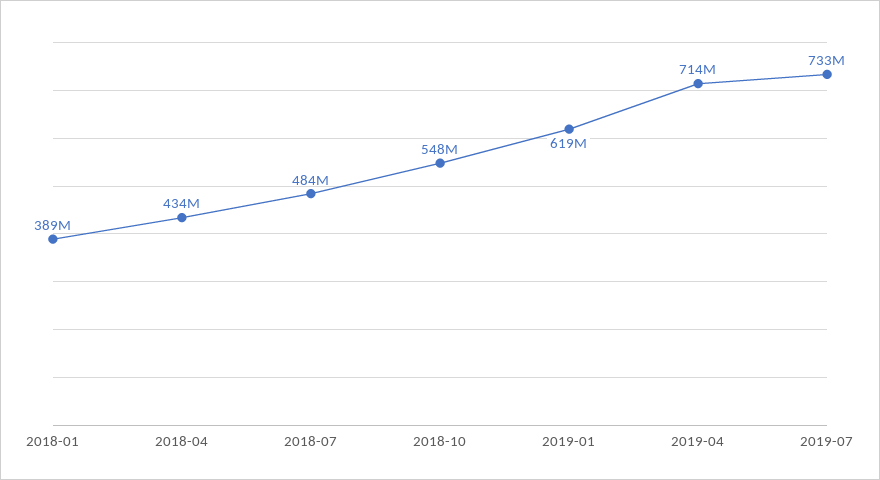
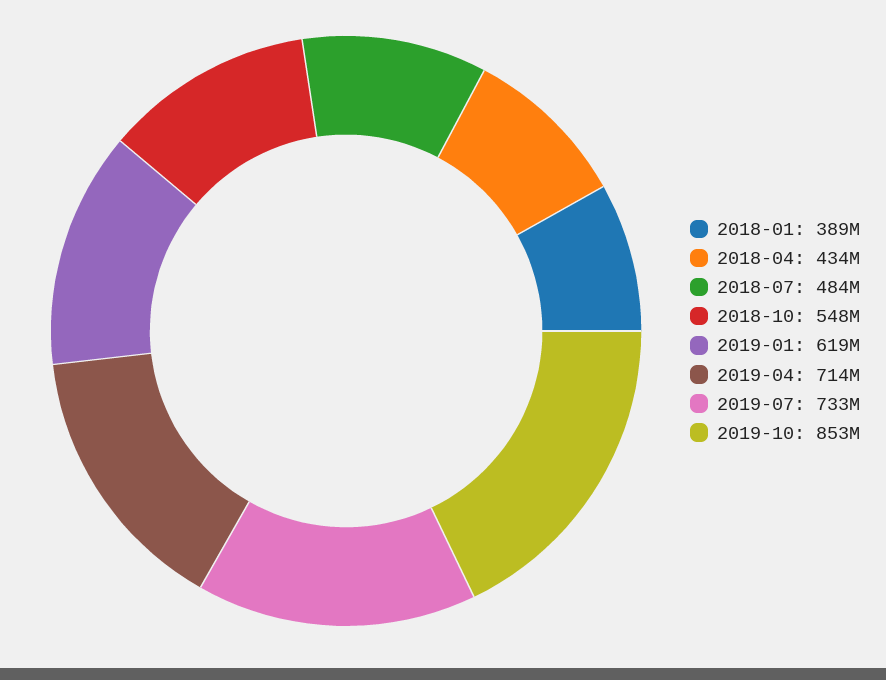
2019-10: none -> 853000000

